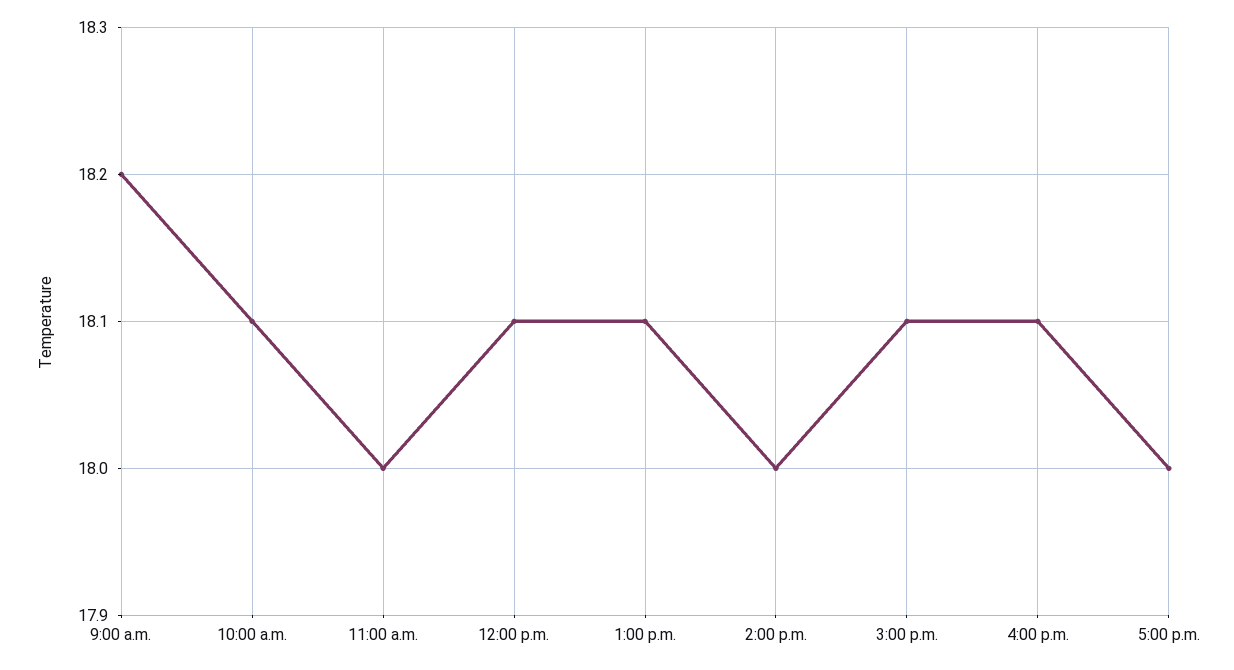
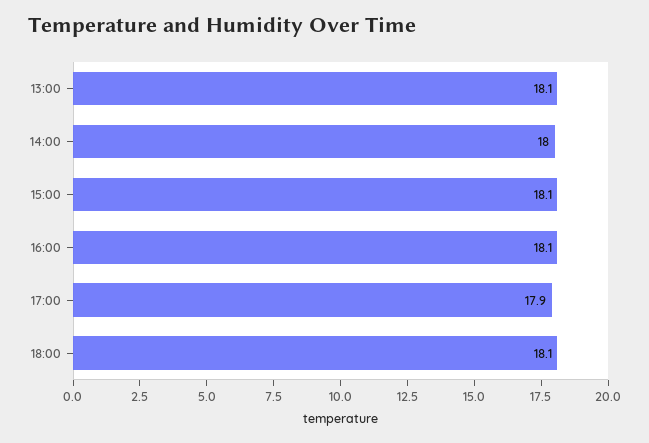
9:00 a.m.: 18.2 -> none
10:00 a.m.: 18.1 -> none
11:00 a.m.: 18 -> none
12:00 p.m.: 18.1 -> none
5:00 p.m.: 18 -> 17.9
18:00: none -> 18.1

